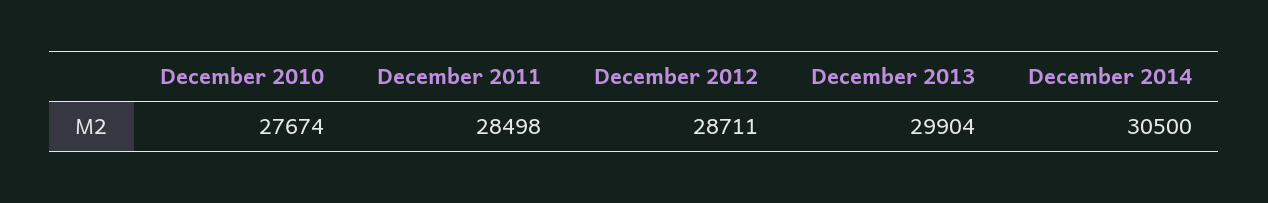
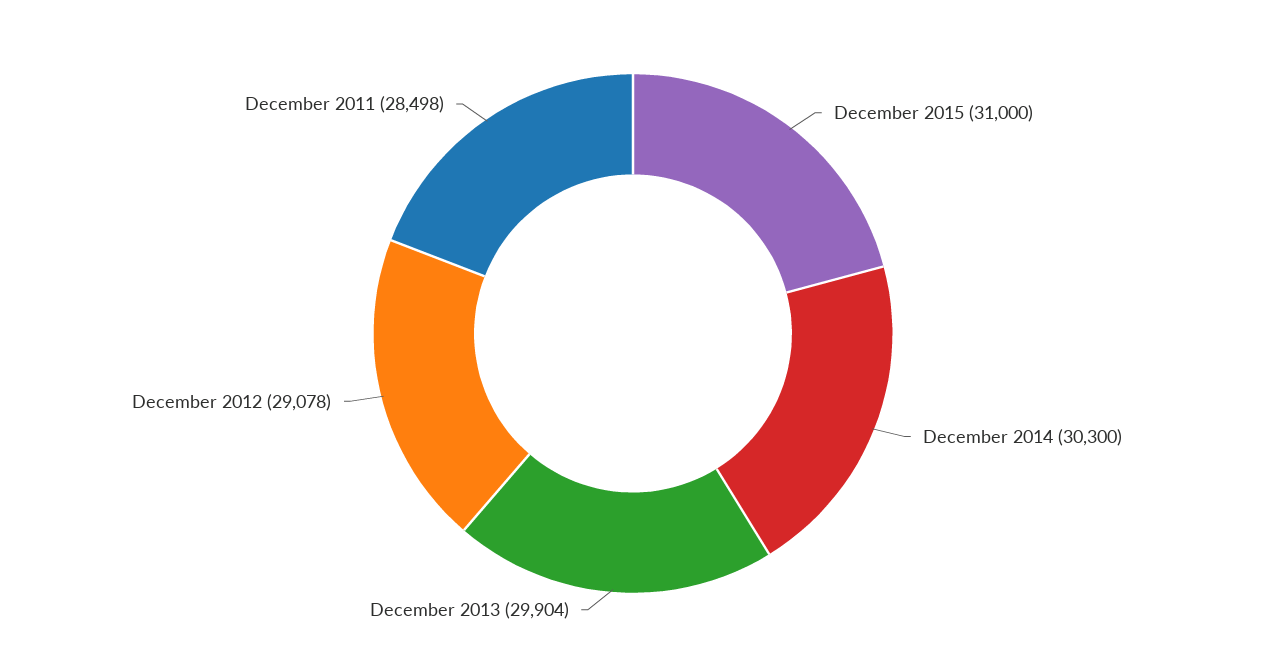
December 2010: 27674 -> none
December 2012: 28711 -> 29078
December 2014: 30500 -> 30300
December 2015: none -> 31000

